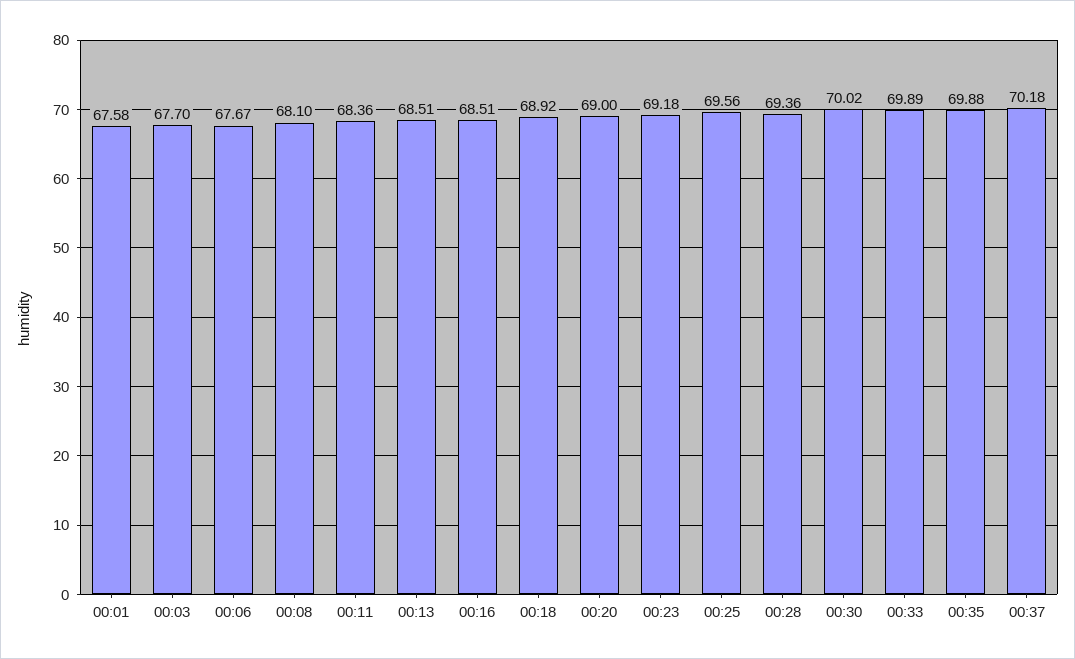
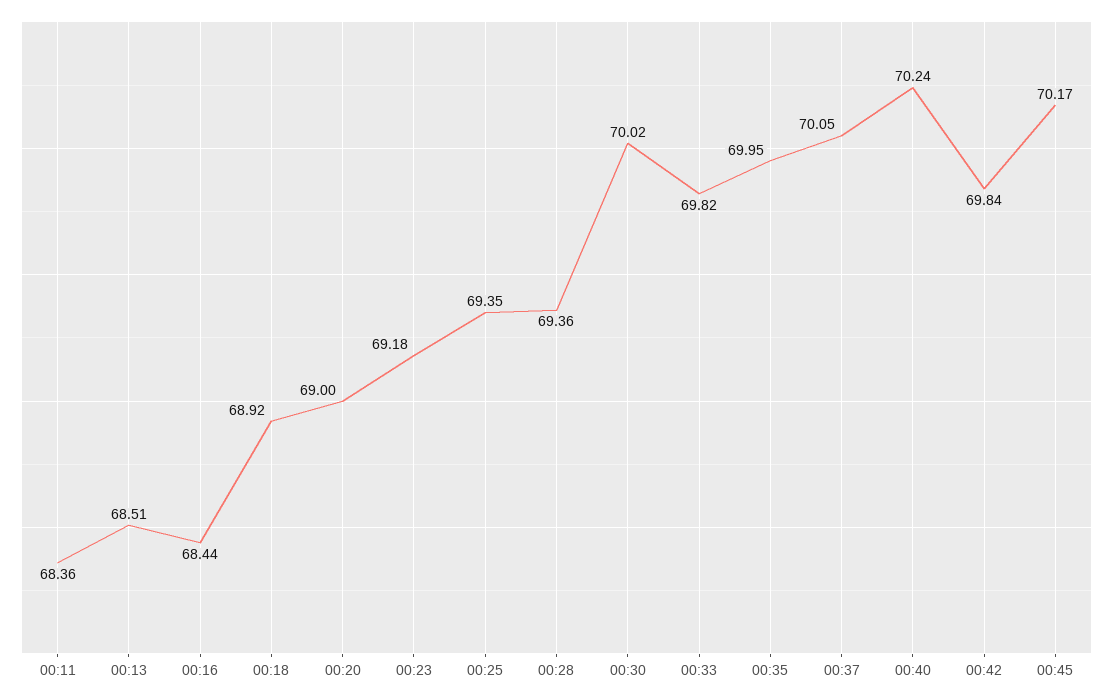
00:01: 67.58 -> none
00:03: 67.7 -> none
00:06: 67.67 -> none
00:08: 68.1 -> none
00:16: 68.51 -> 68.44
00:25: 69.56 -> 69.35
00:33: 69.89 -> 69.82
00:35: 69.88 -> 69.95
00:37: 70.18 -> 70.05
00:40: none -> 70.24
00:42: none -> 69.84
00:45: none -> 70.17

